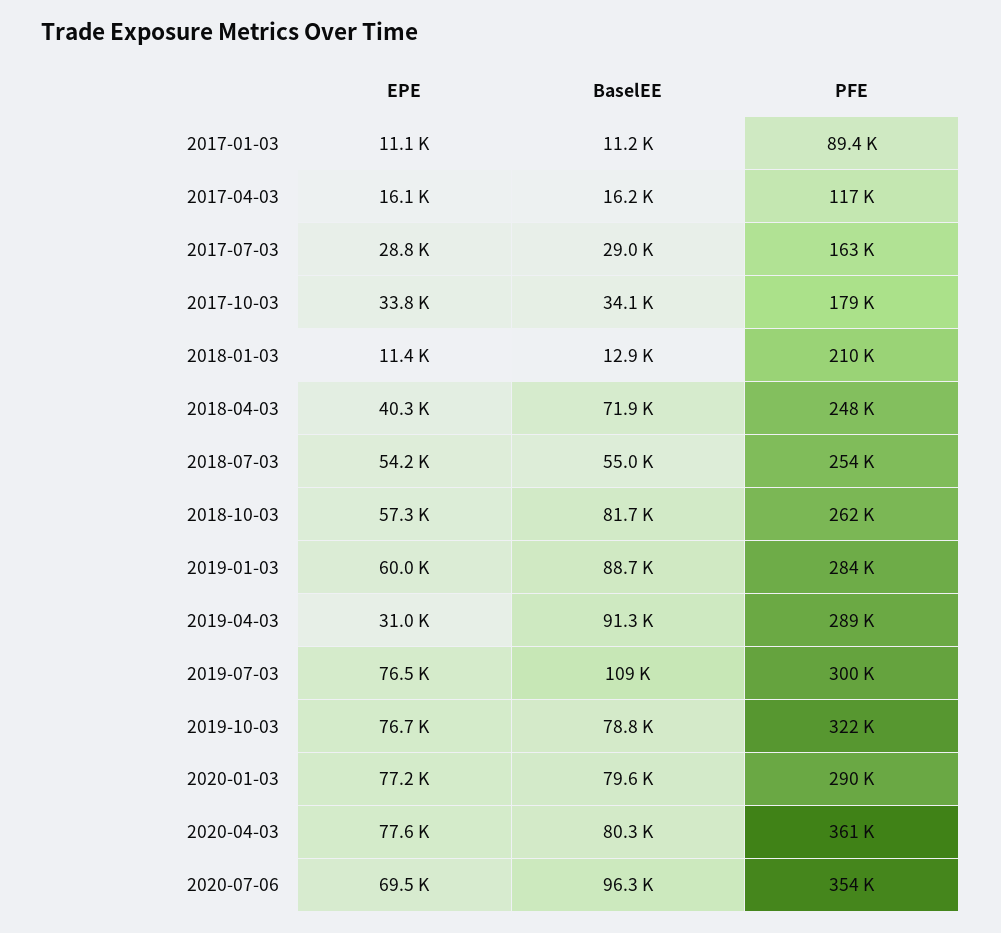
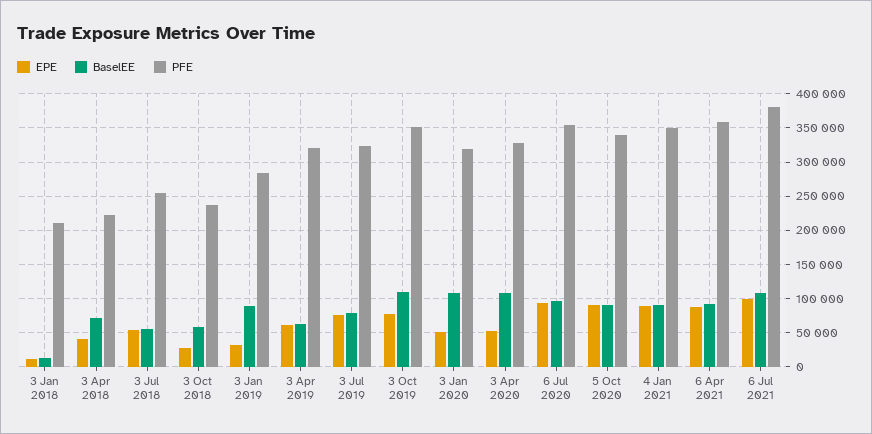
EPE, 2017-01-03: 11100 -> none
BaselEE, 2017-01-03: 11200 -> none
PFE, 2017-01-03: 89400 -> none
EPE, 2017-04-03: 16100 -> none
BaselEE, 2017-04-03: 16200 -> none
PFE, 2017-04-03: 117000 -> none
EPE, 2017-07-03: 28800 -> none
BaselEE, 2017-07-03: 29000 -> none
PFE, 2017-07-03: 163000 -> none
EPE, 2017-10-03: 33800 -> none
BaselEE, 2017-10-03: 34100 -> none
PFE, 2017-10-03: 179000 -> none
PFE, 2018-04-03: 248000 -> 220000
EPE, 2018-10-03: 57300 -> 30000
BaselEE, 2018-10-03: 81700 -> 60000
PFE, 2018-10-03: 262000 -> 240000
EPE, 2019-01-03: 60000 -> 30000
EPE, 2019-04-03: 31000 -> 60000
BaselEE, 2019-04-03: 91300 -> 60000
PFE, 2019-04-03: 289000 -> 320000
BaselEE, 2019-07-03: 109000 -> 80000
PFE, 2019-07-03: 300000 -> 320000
BaselEE, 2019-10-03: 78800 -> 110000
PFE, 2019-10-03: 322000 -> 350000
EPE, 2020-01-03: 77200 -> 50000
BaselEE, 2020-01-03: 79600 -> 110000
PFE, 2020-01-03: 290000 -> 320000
EPE, 2020-04-03: 77600 -> 50000
BaselEE, 2020-04-03: 80300 -> 110000
PFE, 2020-04-03: 361000 -> 330000
EPE, 2020-07-06: 69500 -> 90000
EPE, 5 Oct 2020: none -> 90000
BaselEE, 5 Oct 2020: none -> 90000
PFE, 5 Oct 2020: none -> 340000
EPE, 4 Jan 2021: none -> 90000
BaselEE, 4 Jan 2021: none -> 90000
PFE, 4 Jan 2021: none -> 350000
EPE, 6 Apr 2021: none -> 90000
BaselEE, 6 Apr 2021: none -> 90000
PFE, 6 Apr 2021: none -> 360000
EPE, 6 Jul 2021: none -> 100000
BaselEE, 6 Jul 2021: none -> 110000
PFE, 6 Jul 2021: none -> 380000

